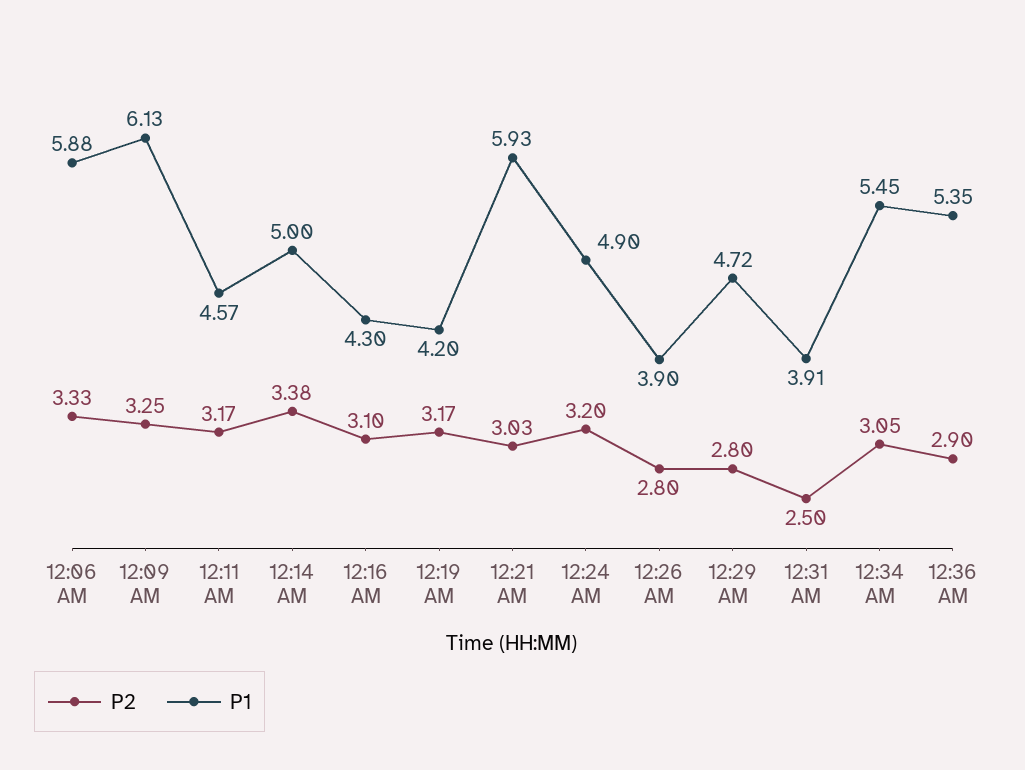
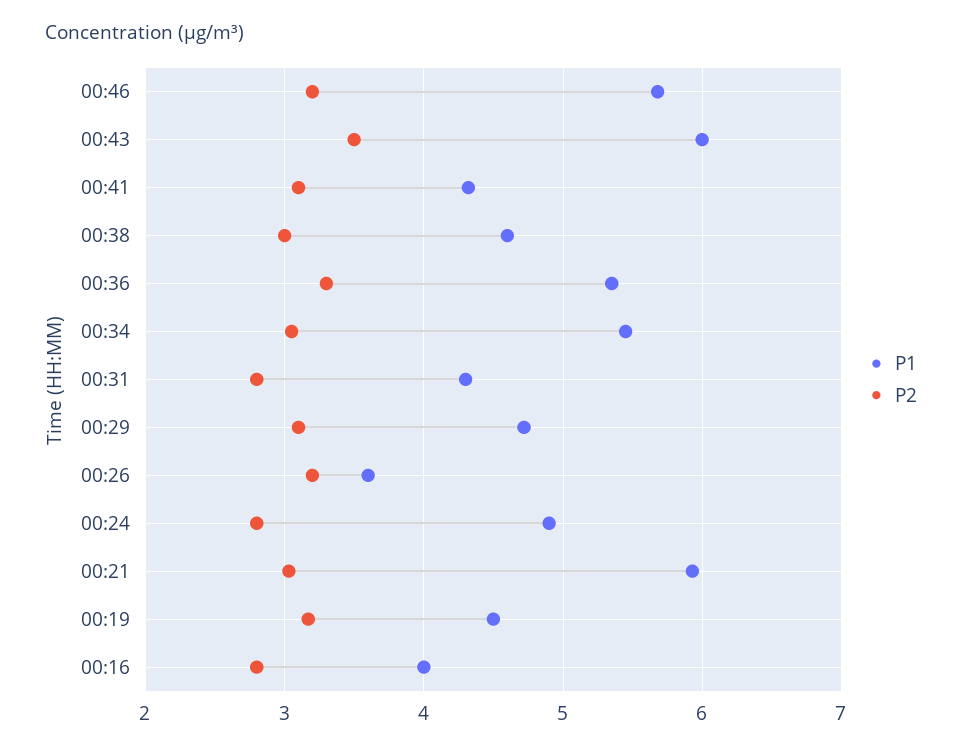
P2, 12:06 AM: 3.33 -> none
P1, 12:06 AM: 5.88 -> none
P2, 12:09 AM: 3.25 -> none
P1, 12:09 AM: 6.13 -> none
P2, 12:11 AM: 3.17 -> none
P1, 12:11 AM: 4.57 -> none
P2, 12:14 AM: 3.38 -> none
P1, 12:14 AM: 5 -> none
P2, 12:16 AM: 3.1 -> 2.8
P1, 12:16 AM: 4.3 -> 4
P1, 12:19 AM: 4.2 -> 4.5
P2, 12:24 AM: 3.2 -> 2.8
P2, 12:26 AM: 2.8 -> 3.2
P1, 12:26 AM: 3.9 -> 3.6
P2, 12:29 AM: 2.8 -> 3.1
P2, 12:31 AM: 2.5 -> 2.8
P1, 12:31 AM: 3.91 -> 4.3
P2, 12:36 AM: 2.9 -> 3.3
P1, 00:46: none -> 5.7
P2, 00:46: none -> 3.2
P1, 00:43: none -> 6
P2, 00:43: none -> 3.5
P1, 00:41: none -> 4.3
P2, 00:41: none -> 3.1
P1, 00:38: none -> 4.6
P2, 00:38: none -> 3

